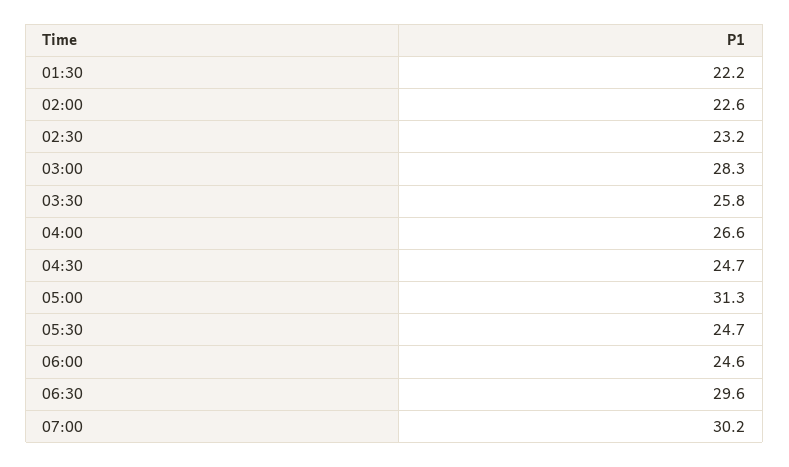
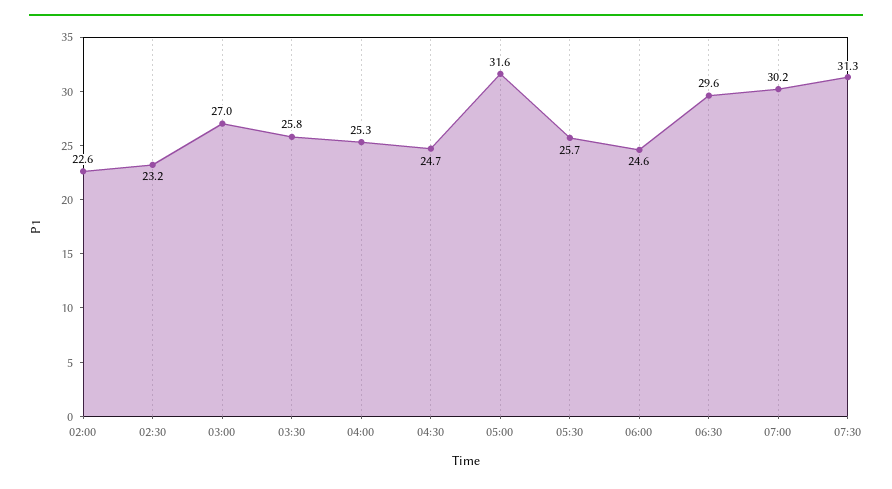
01:30: 22.2 -> none
03:00: 28.3 -> 27
04:00: 26.6 -> 25.3
05:00: 31.3 -> 31.6
05:30: 24.7 -> 25.7
07:30: none -> 31.3

